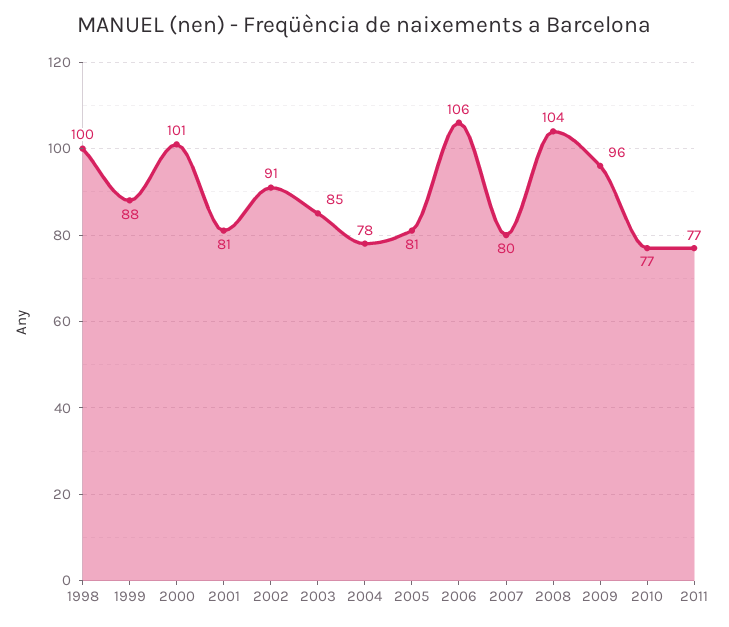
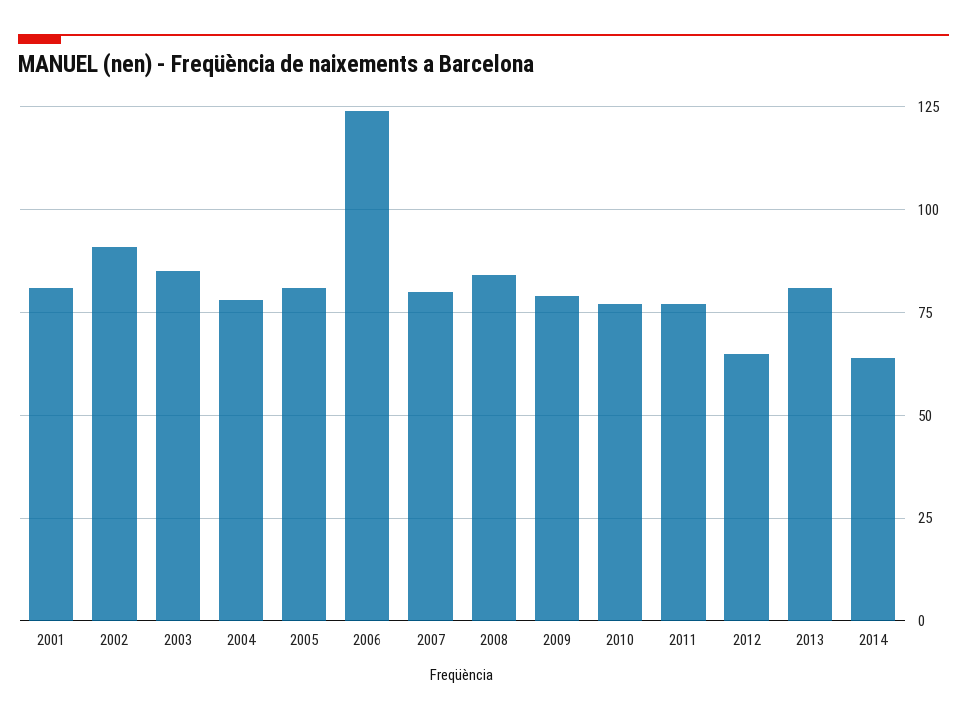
1998: 100 -> none
1999: 88 -> none
2000: 101 -> none
2006: 106 -> 125
2008: 104 -> 85
2009: 96 -> 80
2012: none -> 65
2013: none -> 80
2014: none -> 65

